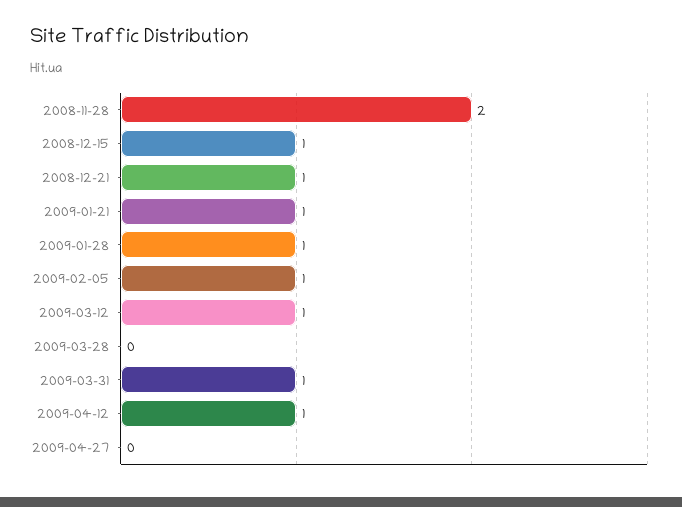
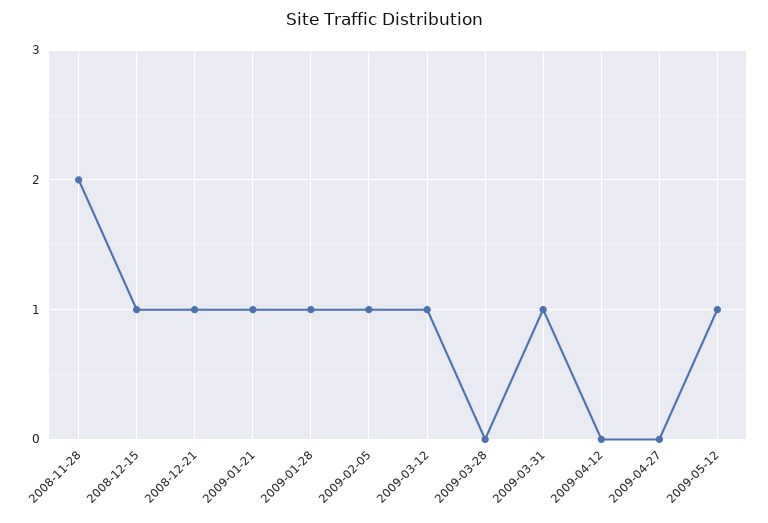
2009-04-12: 1 -> 0
2009-05-12: none -> 1

